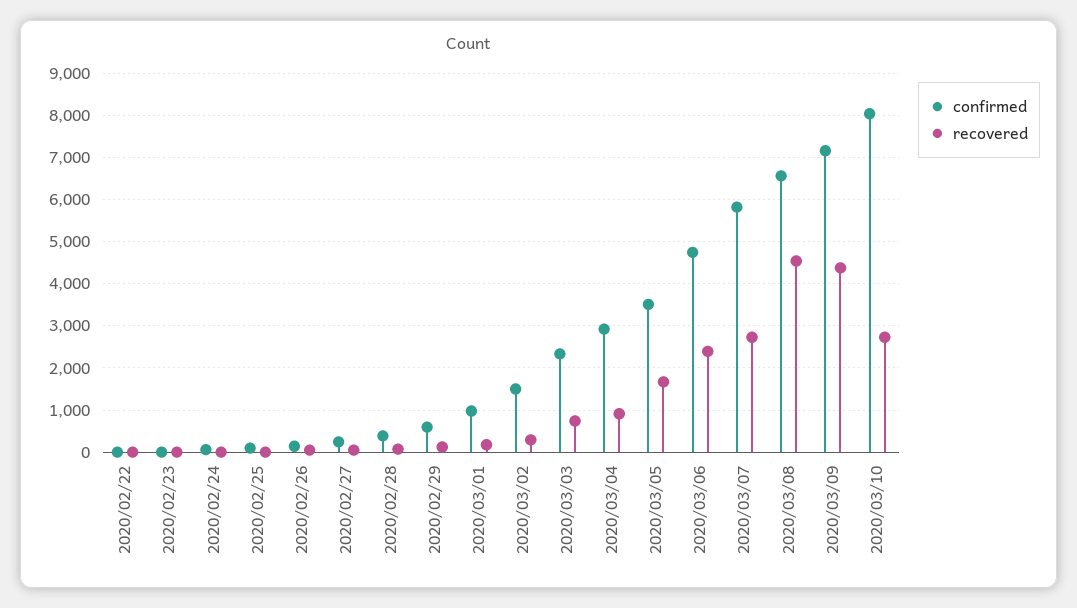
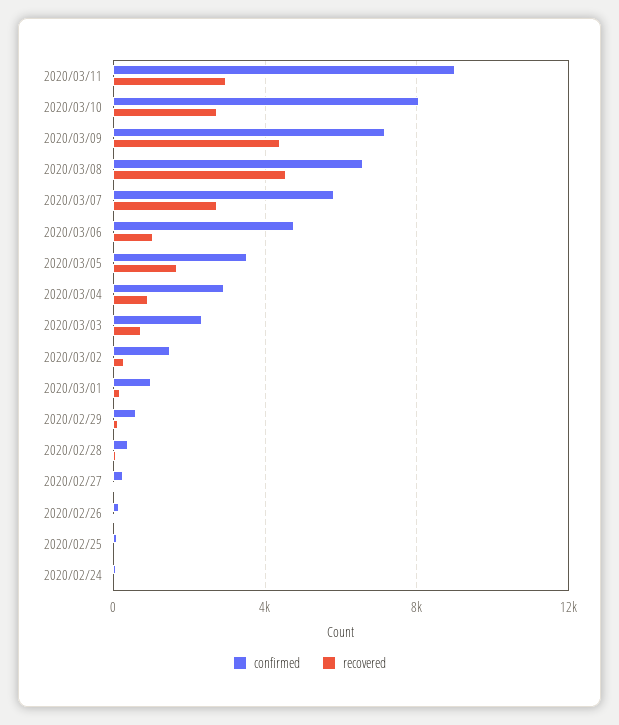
confirmed, 2020/02/22: 0 -> none
recovered, 2020/02/22: 0 -> none
confirmed, 2020/02/23: 0 -> none
recovered, 2020/02/23: 0 -> none
recovered, 2020/03/06: 2400 -> 1000
confirmed, 2020/03/11: none -> 9000
recovered, 2020/03/11: none -> 3000

